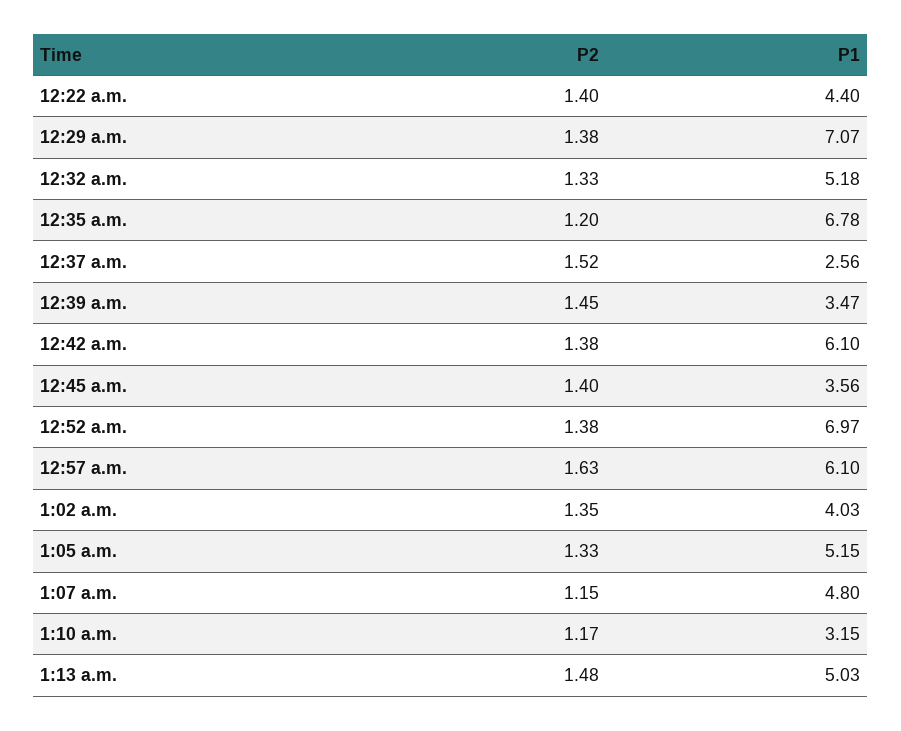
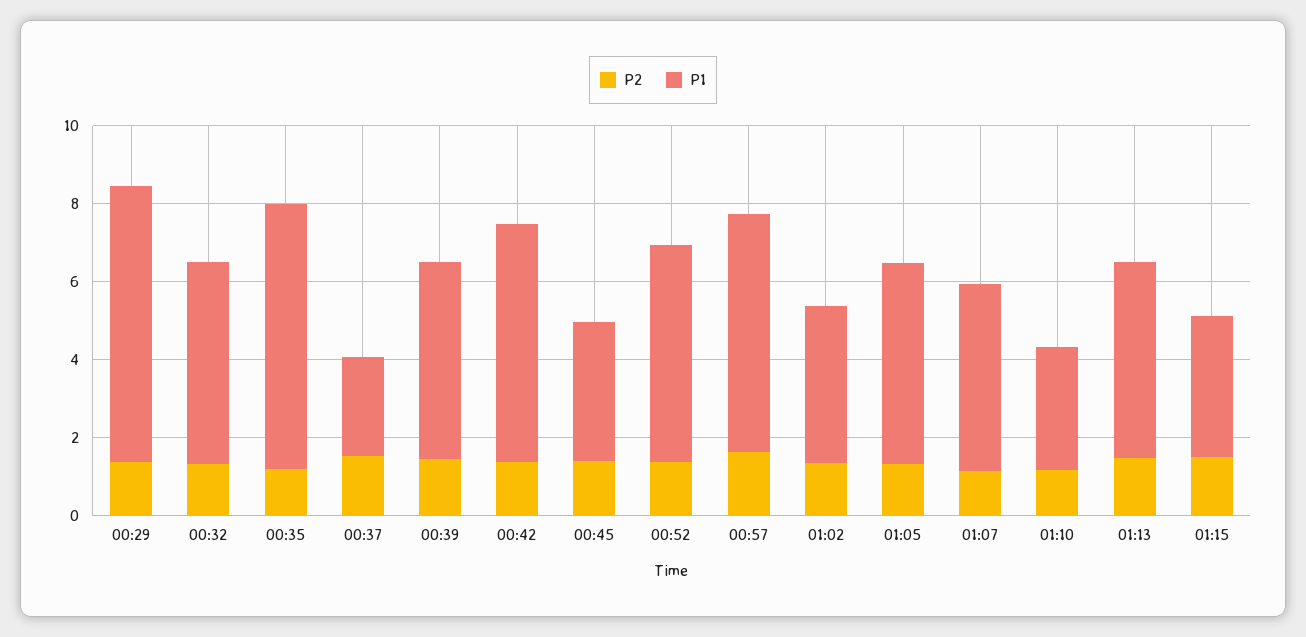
P2, 12:22 a.m.: 1.4 -> none
P1, 12:22 a.m.: 4.4 -> none
P1, 12:39 a.m.: 3.47 -> 5
P1, 12:52 a.m.: 6.97 -> 5.5
P2, 01:15: none -> 1.5
P1, 01:15: none -> 3.5

